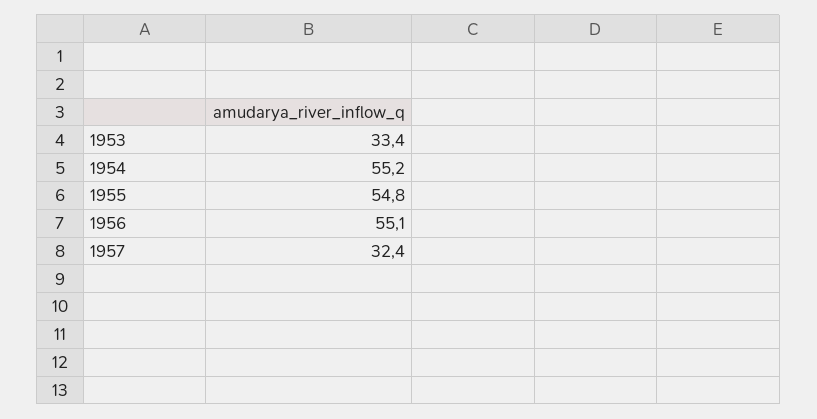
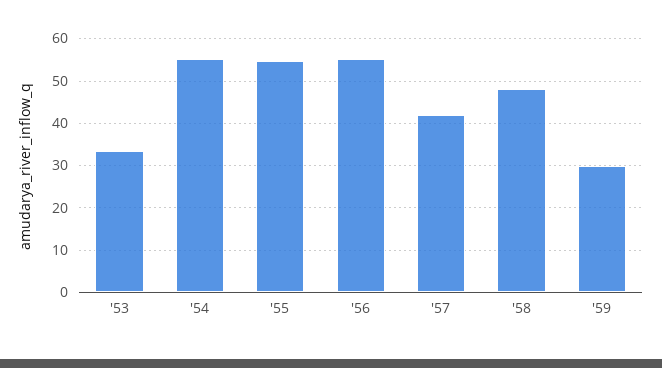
1957: 32.4 -> 42
'58: none -> 48
'59: none -> 30

